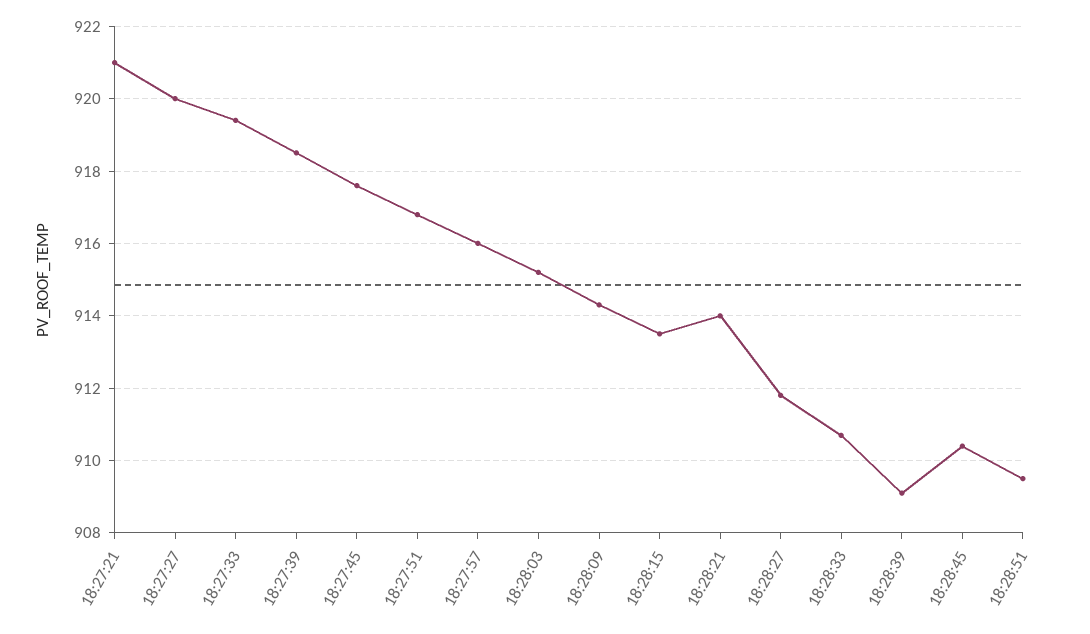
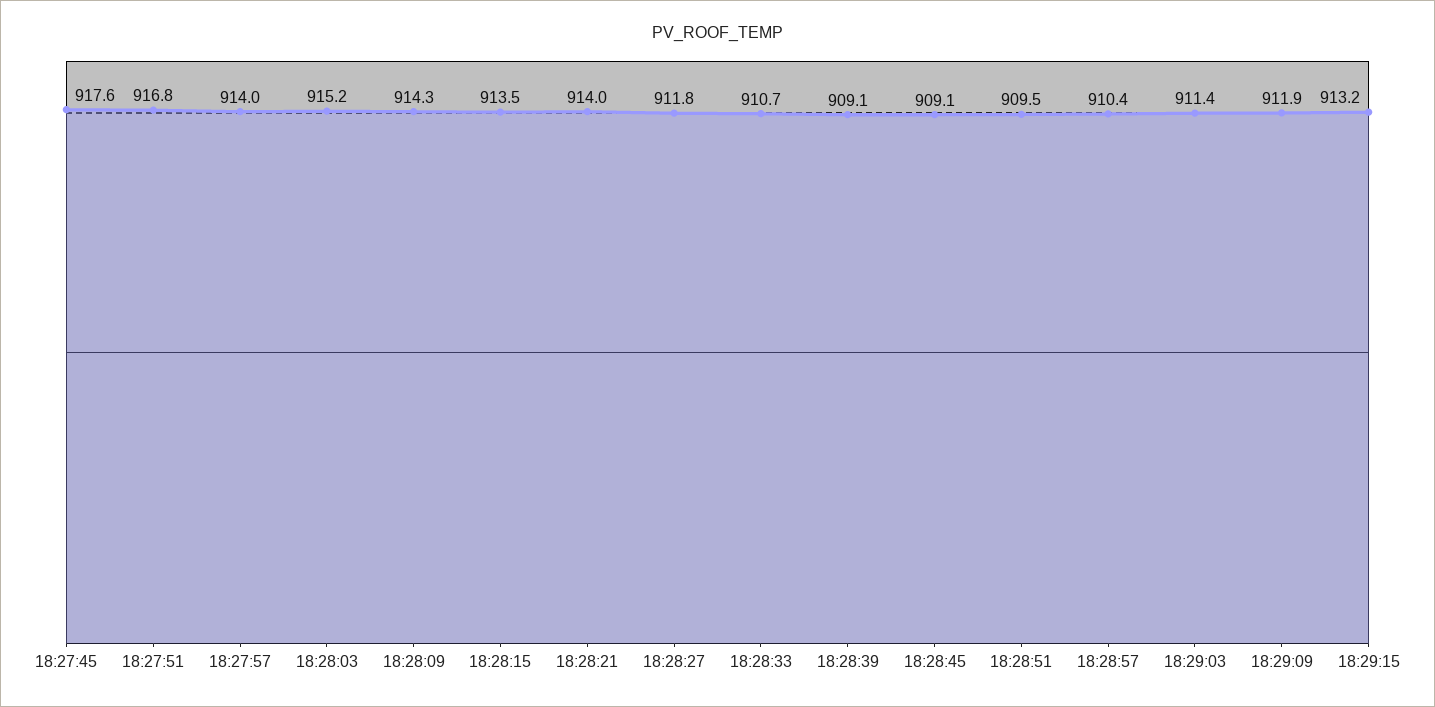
18:27:21: 921 -> none
18:27:27: 920 -> none
18:27:33: 919.5 -> none
18:27:39: 918.5 -> none
18:27:57: 916 -> 914
18:28:45: 910.5 -> 909.1
18:28:57: none -> 910.4
18:29:03: none -> 911.4
18:29:09: none -> 911.9
18:29:15: none -> 913.2

